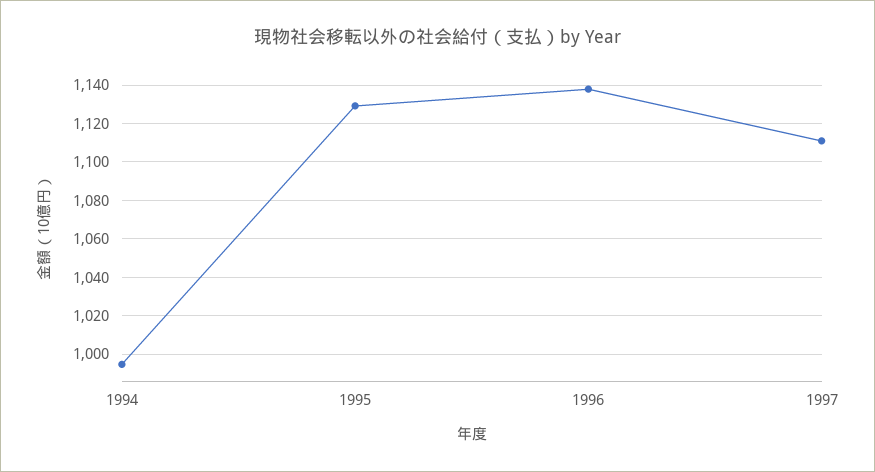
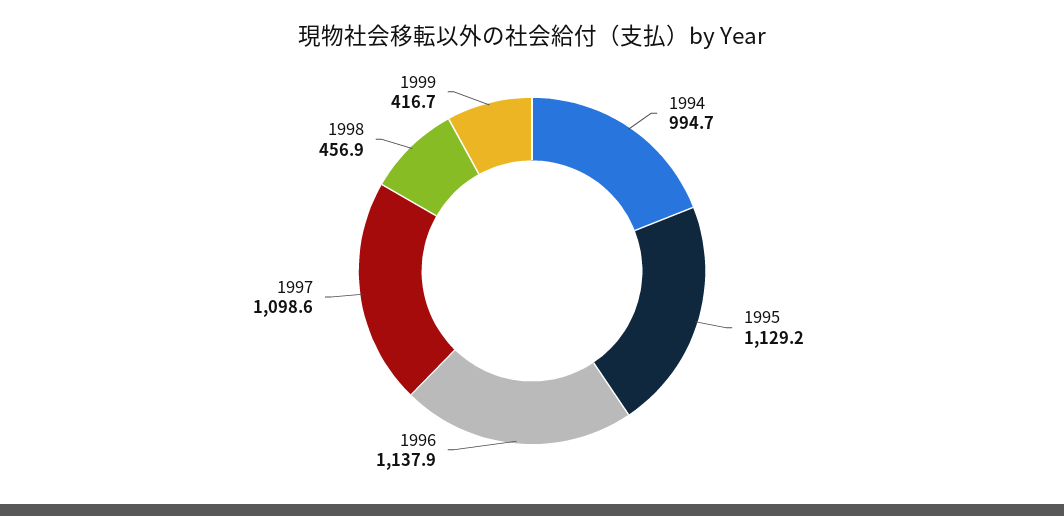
1997: 1110 -> 1098.6
1998: none -> 456.9
1999: none -> 416.7

